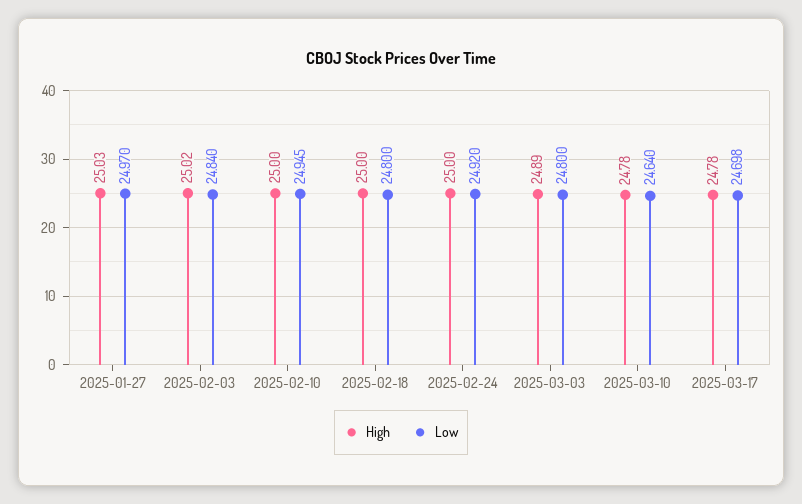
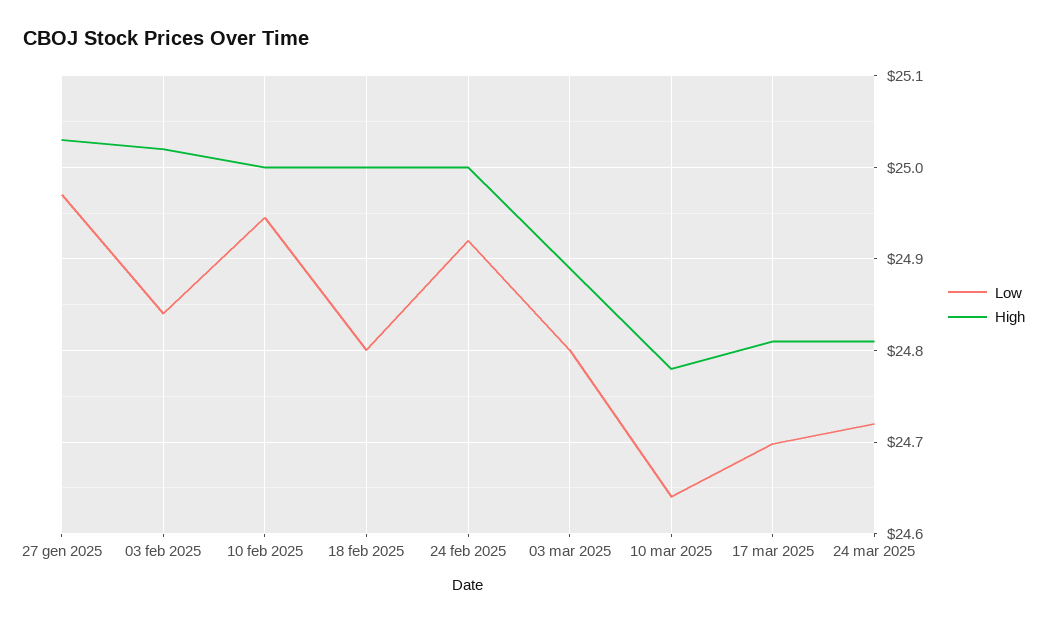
High, 2025-03-17: 24.78 -> 24.81
Low, 24 mar 2025: none -> 24.72
High, 24 mar 2025: none -> 24.81

